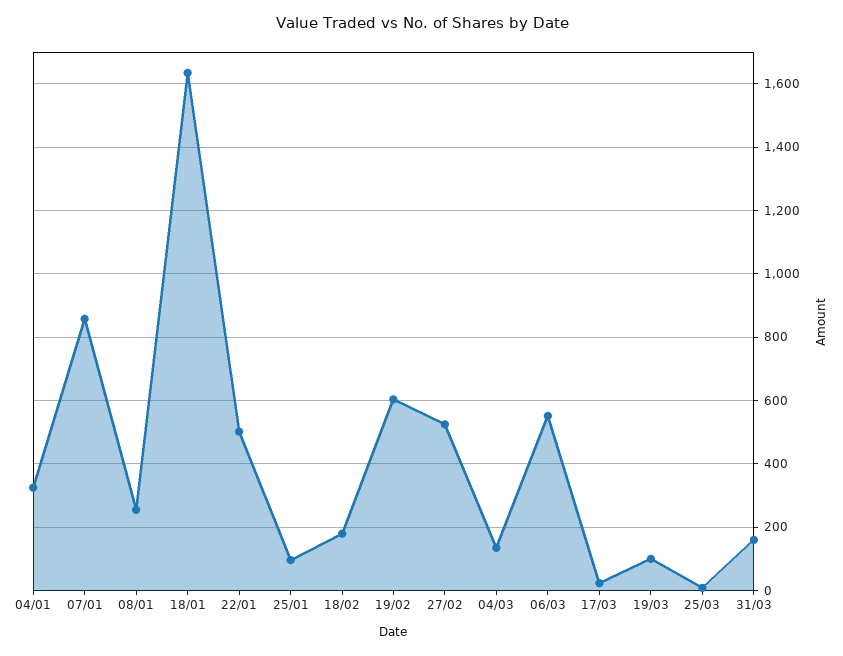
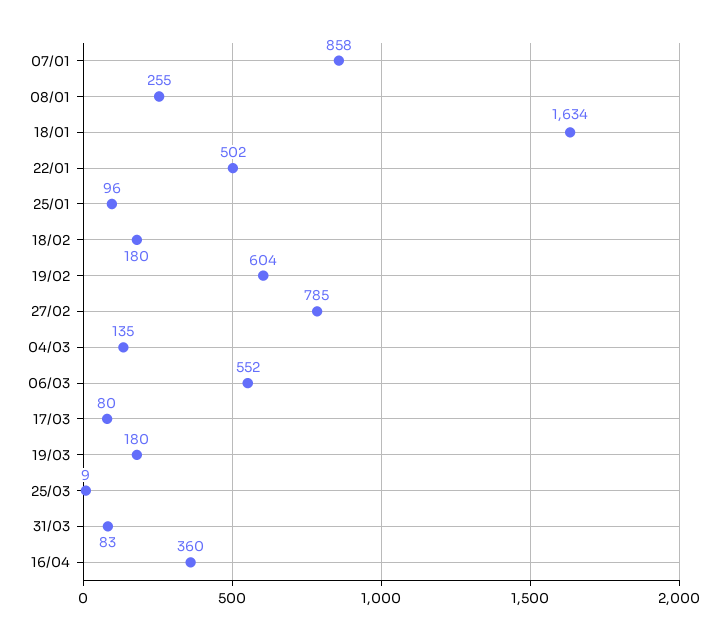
04/01: 320 -> none
27/02: 520 -> 785
17/03: 20 -> 80
19/03: 100 -> 180
31/03: 160 -> 83
16/04: none -> 360

